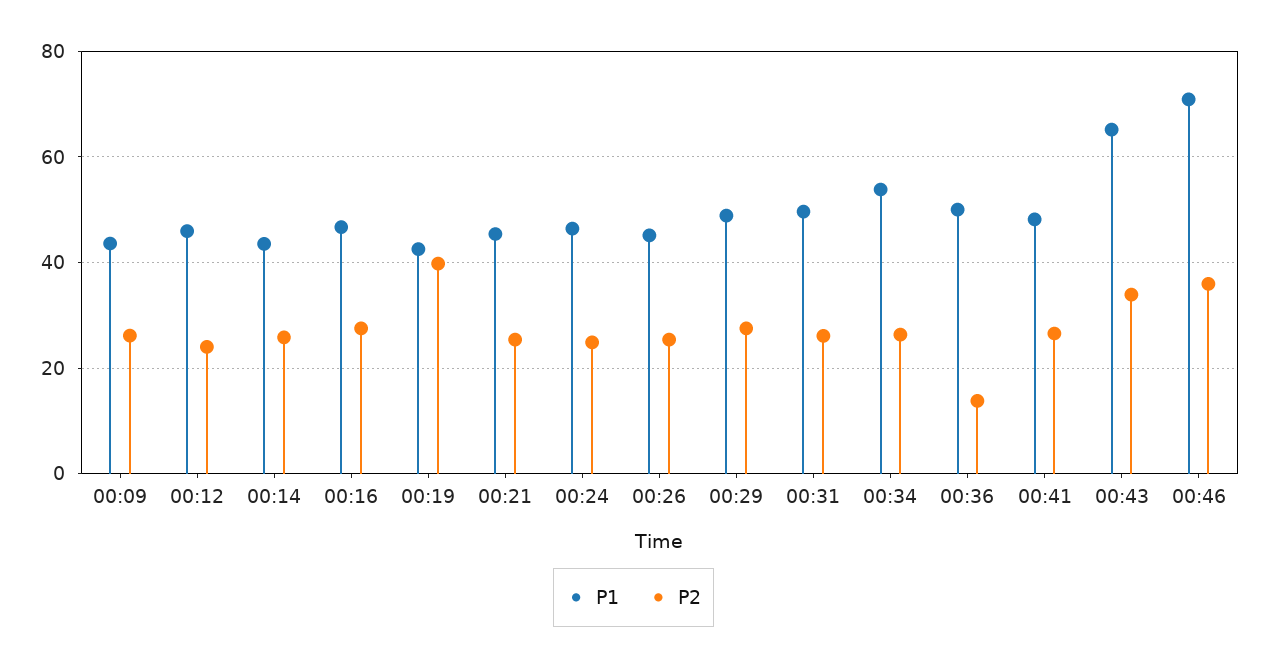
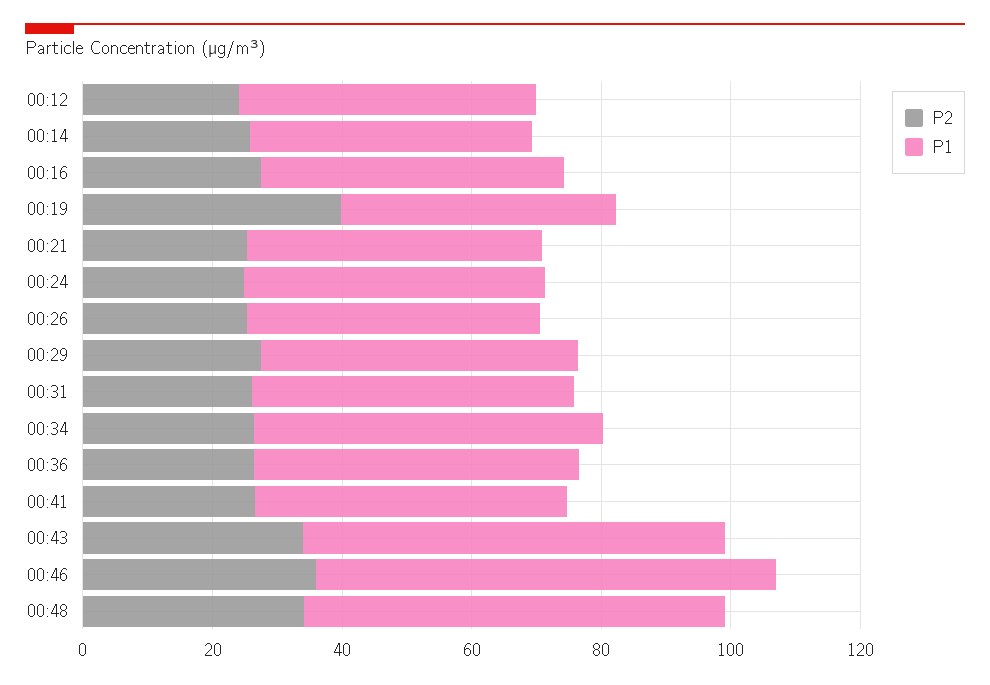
P1, 00:09: 44 -> none
P2, 00:09: 26 -> none
P2, 00:36: 14 -> 25
P2, 00:48: none -> 35
P1, 00:48: none -> 65

